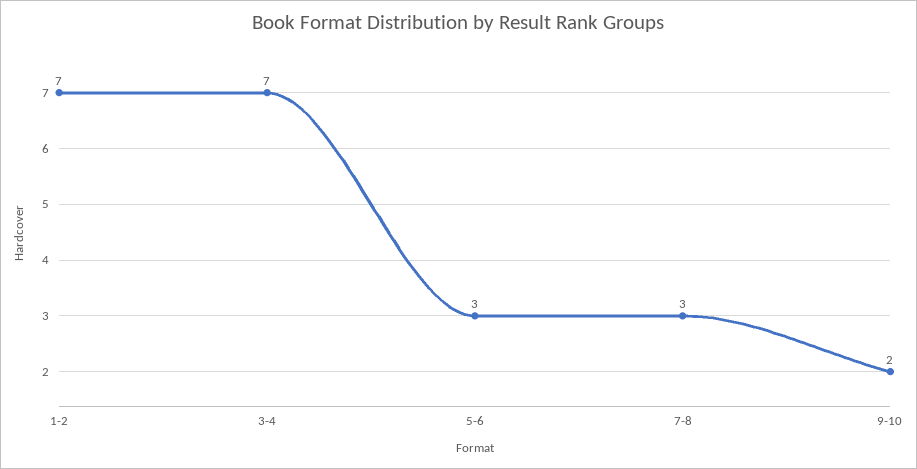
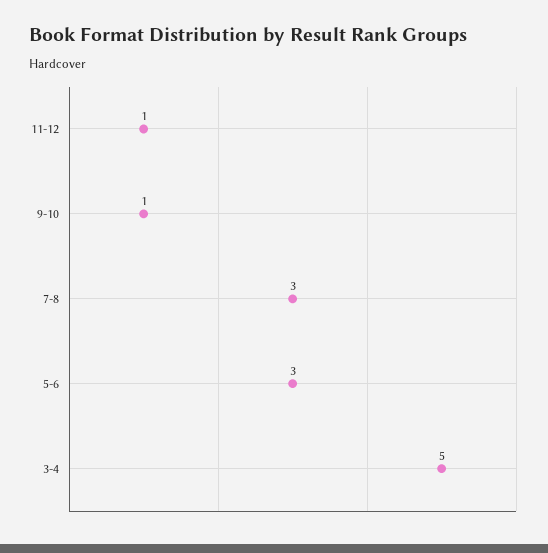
1-2: 7 -> none
3-4: 7 -> 5
9-10: 2 -> 1
11-12: none -> 1

